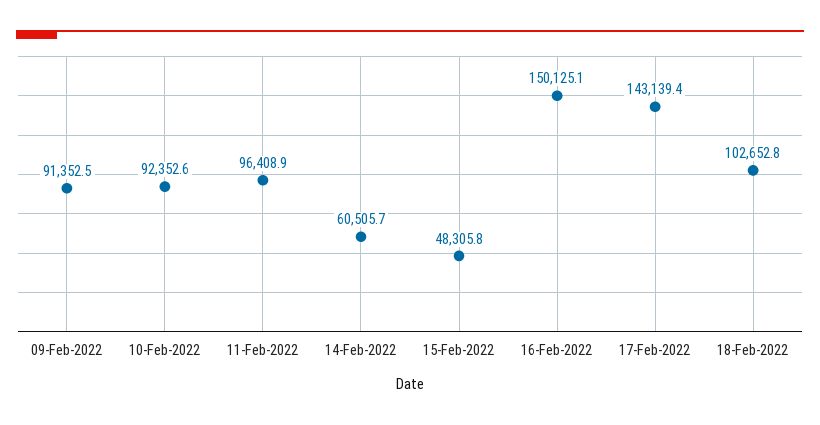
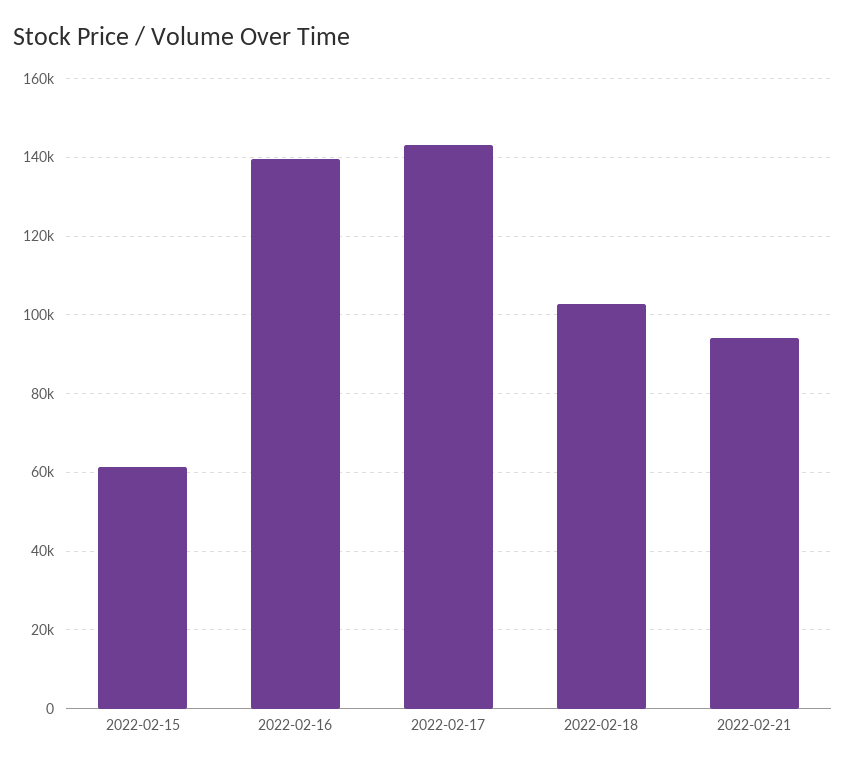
09-Feb-2022: 91352.5 -> none
10-Feb-2022: 92352.6 -> none
11-Feb-2022: 96408.9 -> none
14-Feb-2022: 60505.7 -> none
15-Feb-2022: 48305.8 -> 62000
16-Feb-2022: 150125.1 -> 140000
2022-02-21: none -> 94000

